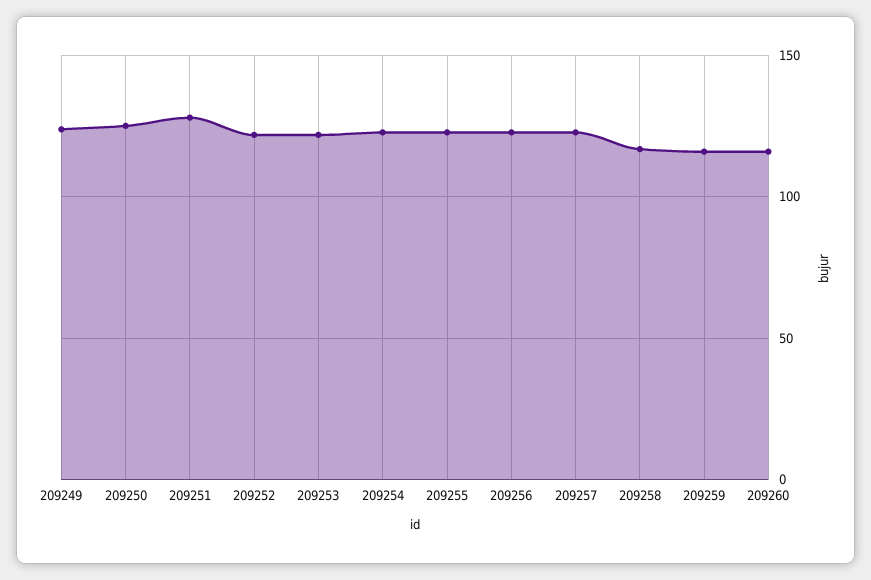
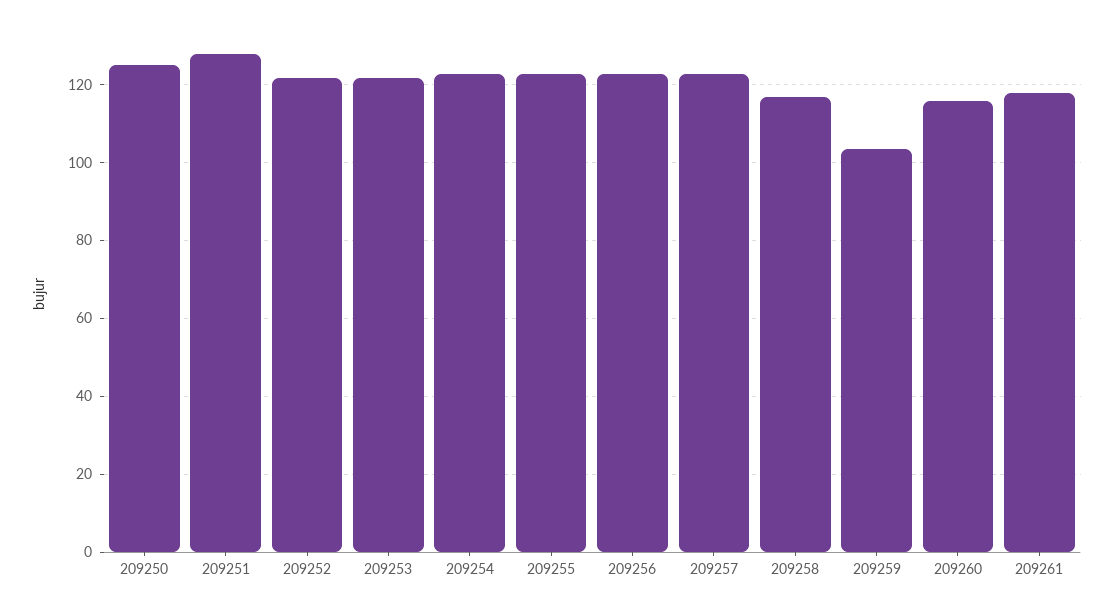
209249: 125 -> none
209259: 115 -> 104
209261: none -> 118

